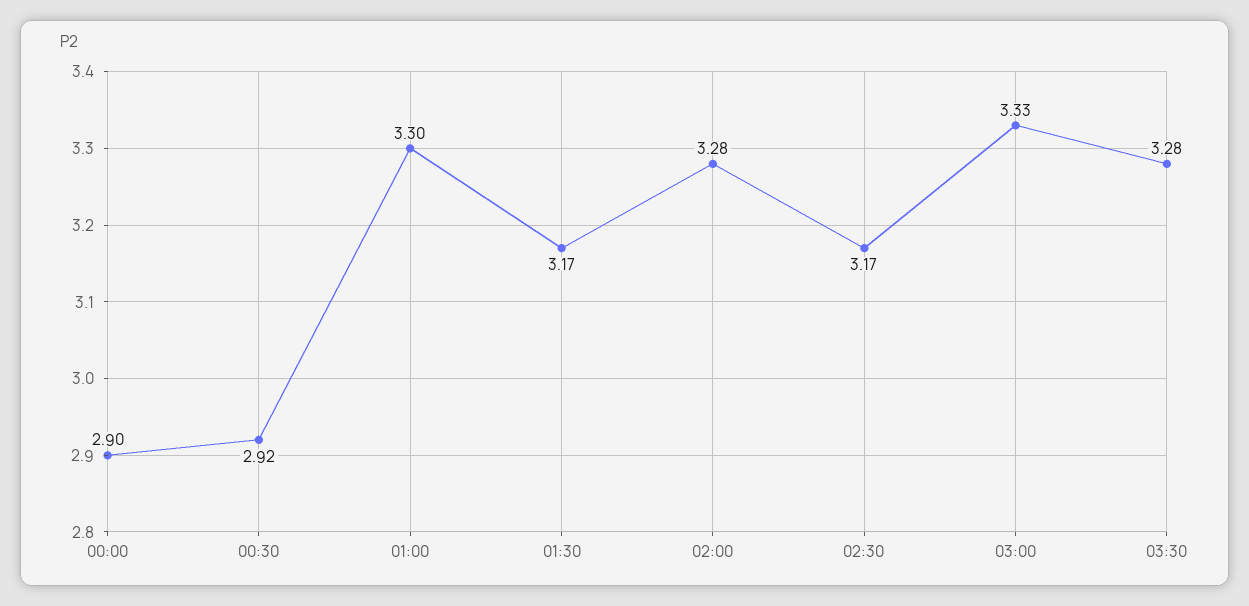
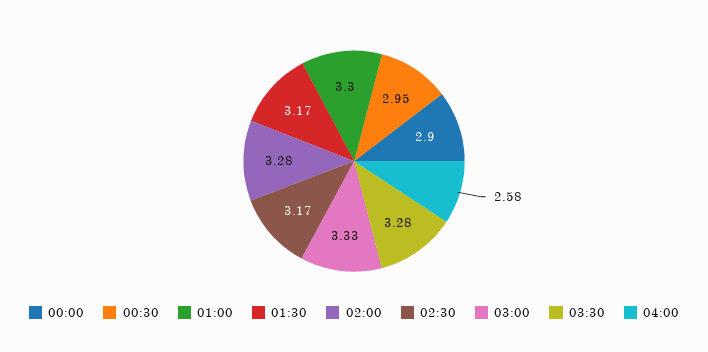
00:30: 2.92 -> 2.95
04:00: none -> 2.58

